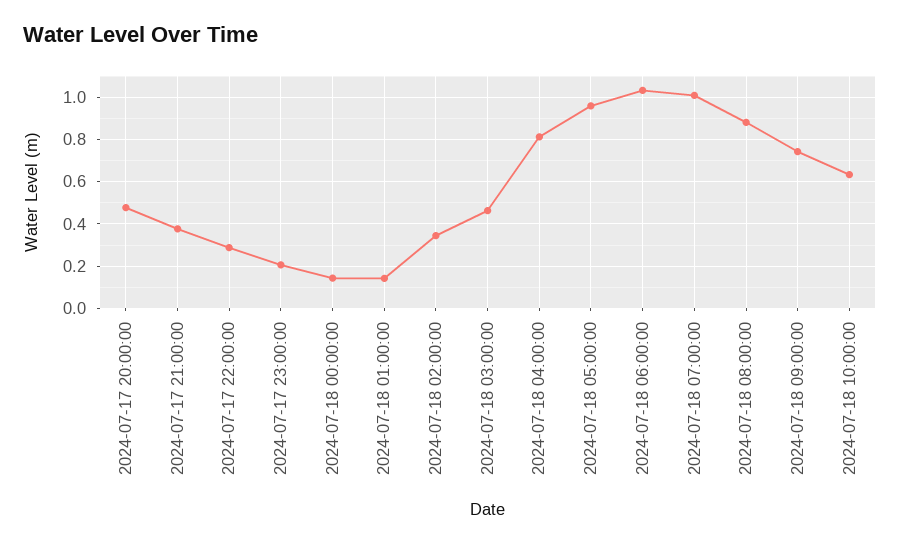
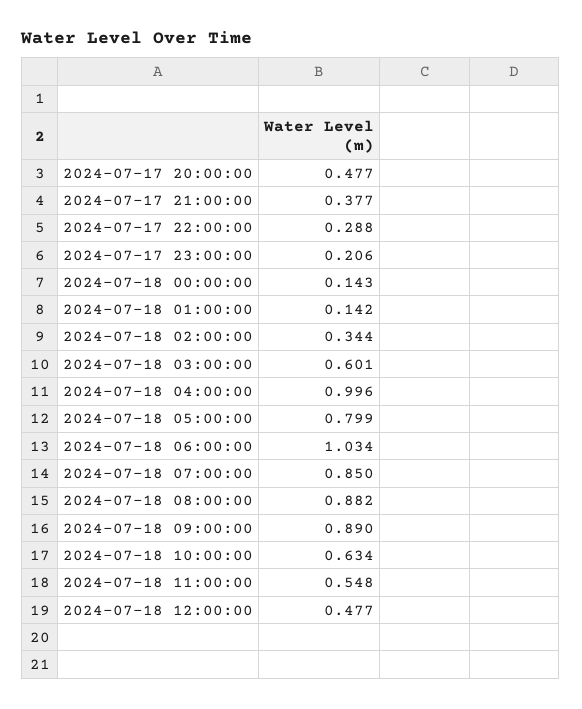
2024-07-18 03:00:00: 0.45 -> 0.601
2024-07-18 04:00:00: 0.8 -> 0.996
2024-07-18 05:00:00: 0.95 -> 0.799
2024-07-18 07:00:00: 1 -> 0.85
2024-07-18 09:00:00: 0.75 -> 0.89
2024-07-18 11:00:00: none -> 0.548
2024-07-18 12:00:00: none -> 0.477

